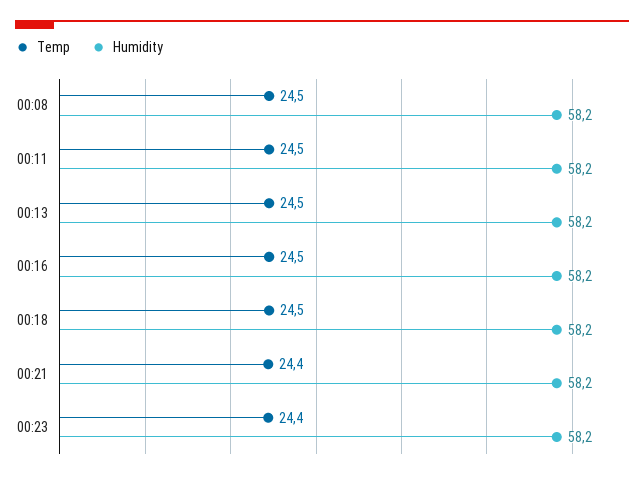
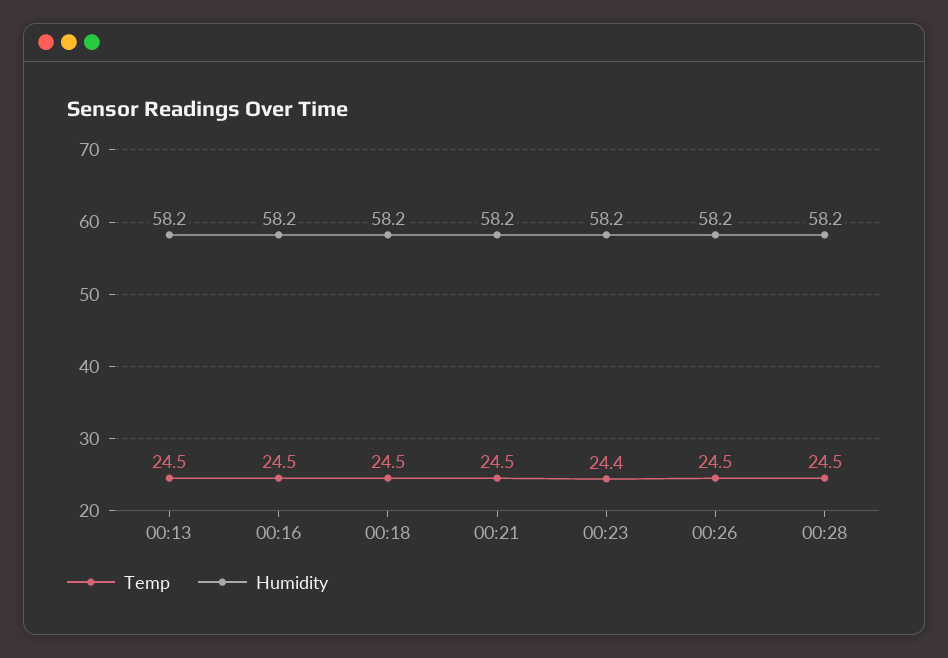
Temp, 00:08: 24.5 -> none
Humidity, 00:08: 58.2 -> none
Temp, 00:11: 24.5 -> none
Humidity, 00:11: 58.2 -> none
Temp, 00:21: 24.4 -> 24.5
Temp, 00:26: none -> 24.5
Humidity, 00:26: none -> 58.2
Temp, 00:28: none -> 24.5
Humidity, 00:28: none -> 58.2

